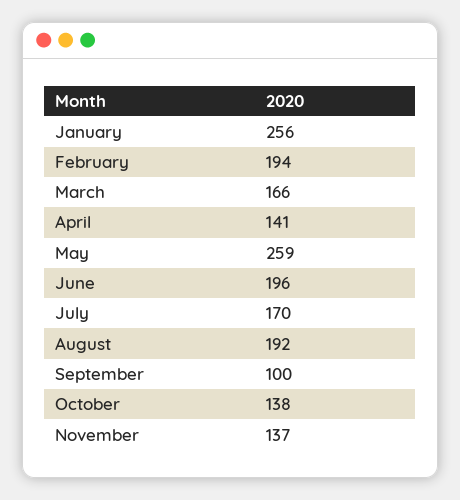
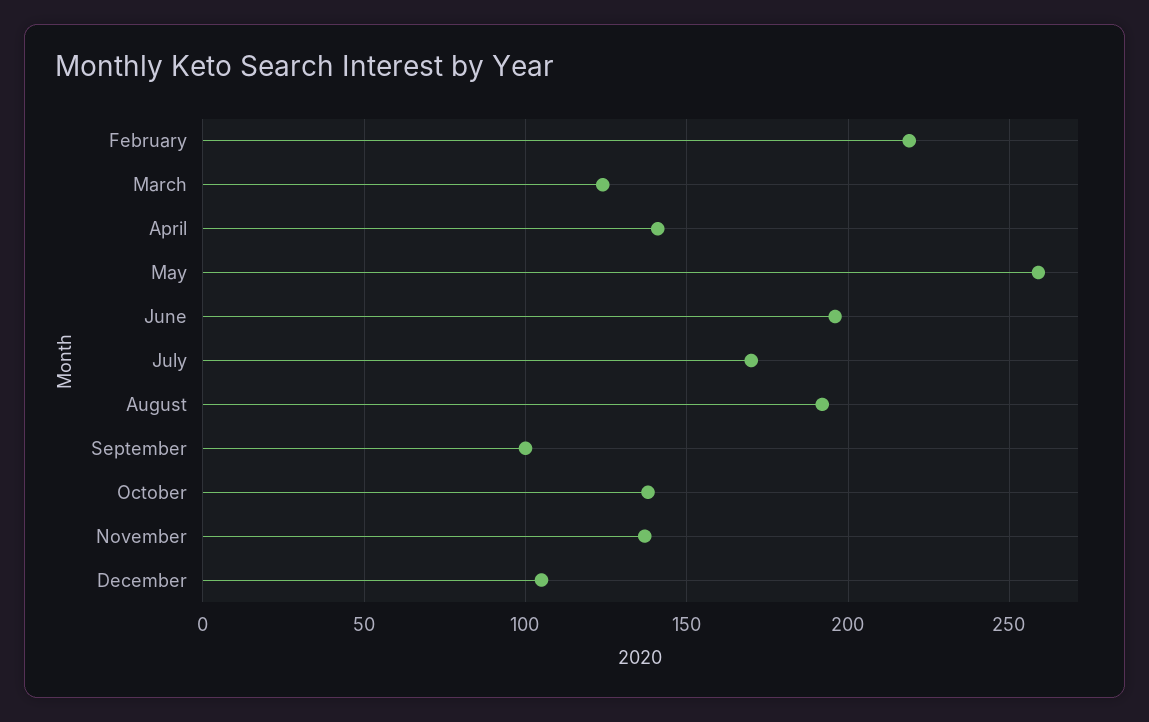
January: 256 -> none
February: 194 -> 220
March: 166 -> 125
December: none -> 105

